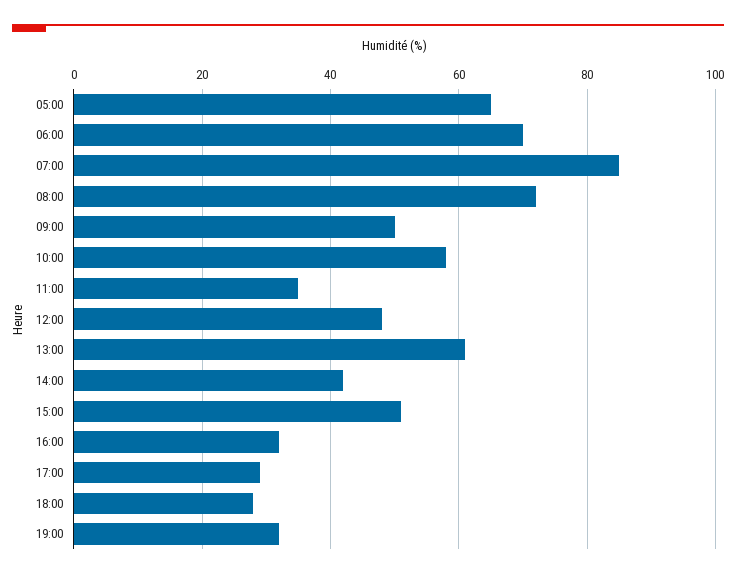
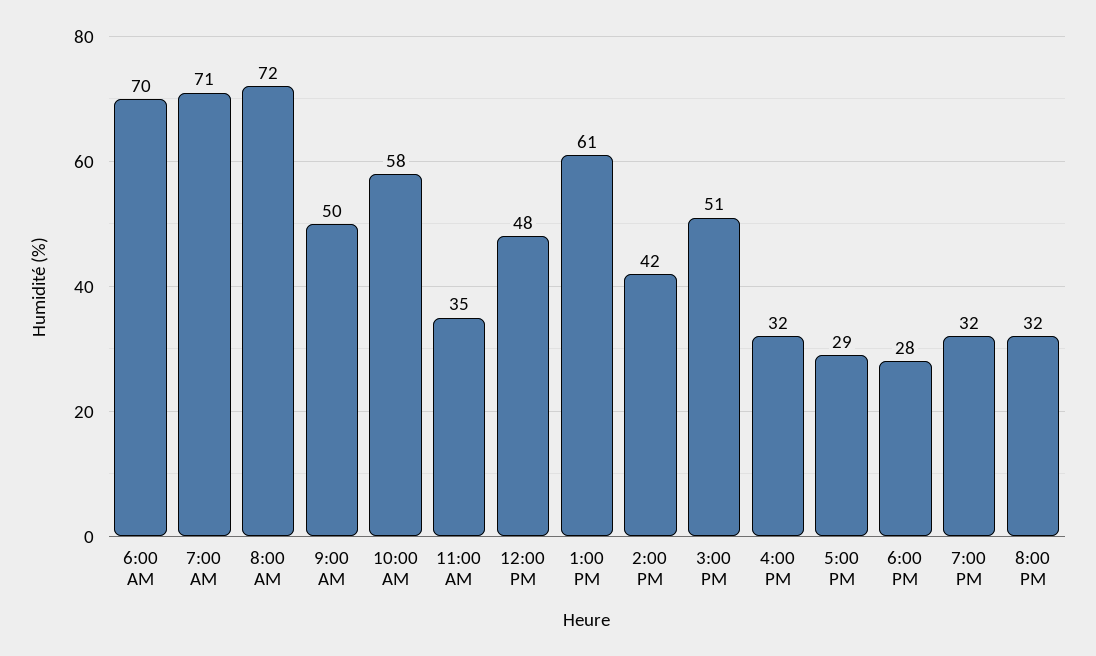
05:00: 65 -> none
07:00: 85 -> 71
8:00 PM: none -> 32

